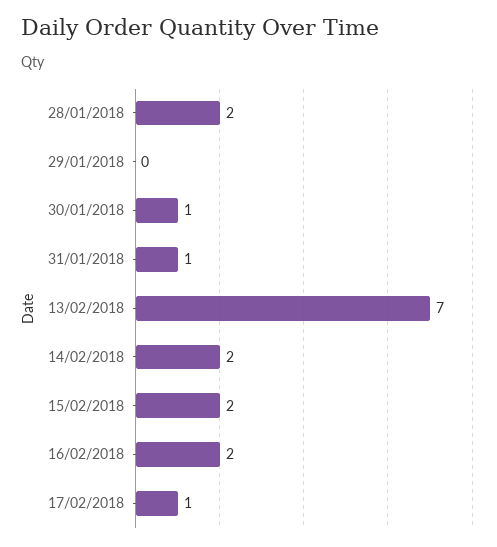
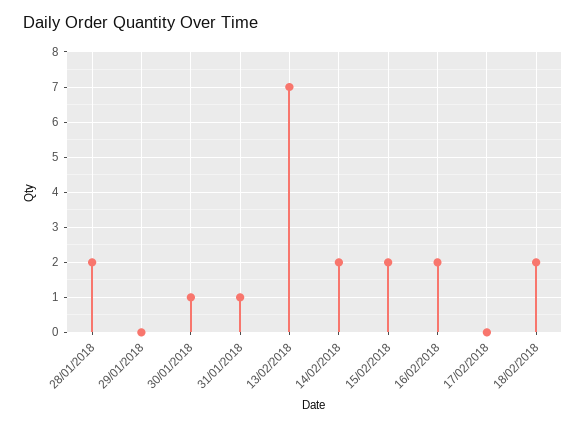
17/02/2018: 1 -> 0
18/02/2018: none -> 2

